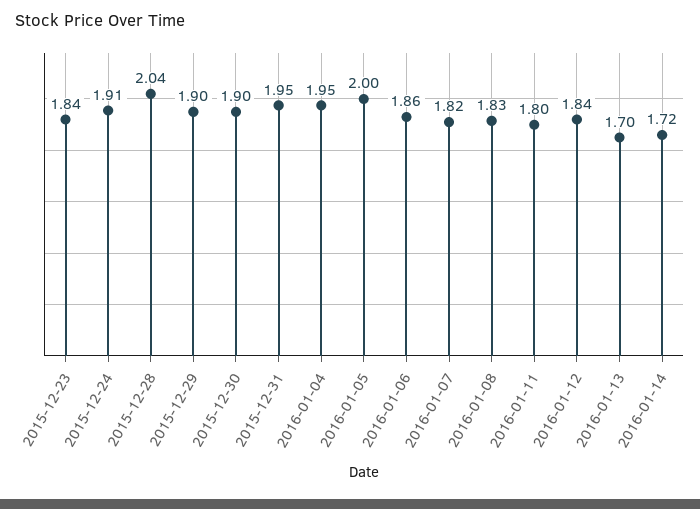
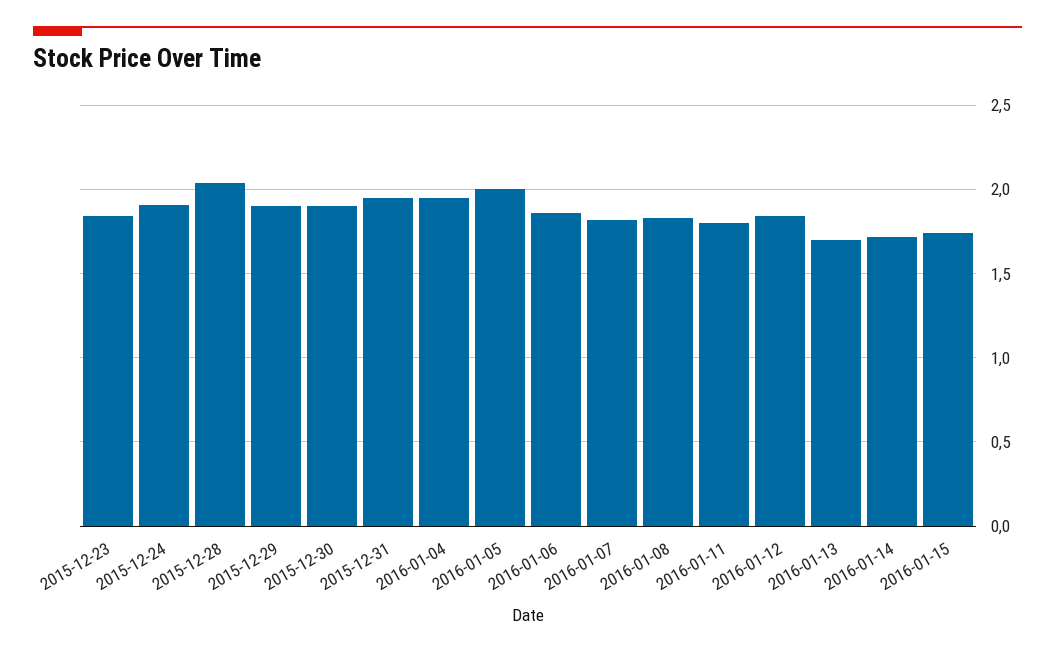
2016-01-15: none -> 1.75

